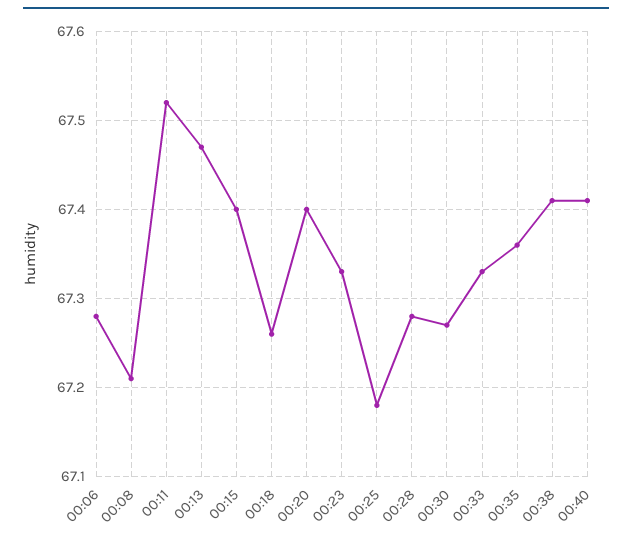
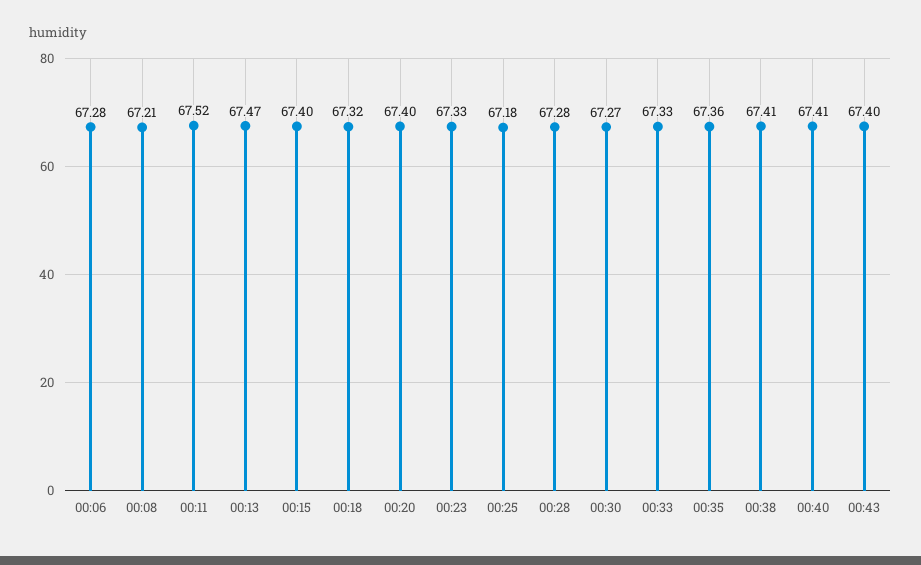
00:18: 67.26 -> 67.32
00:43: none -> 67.4

